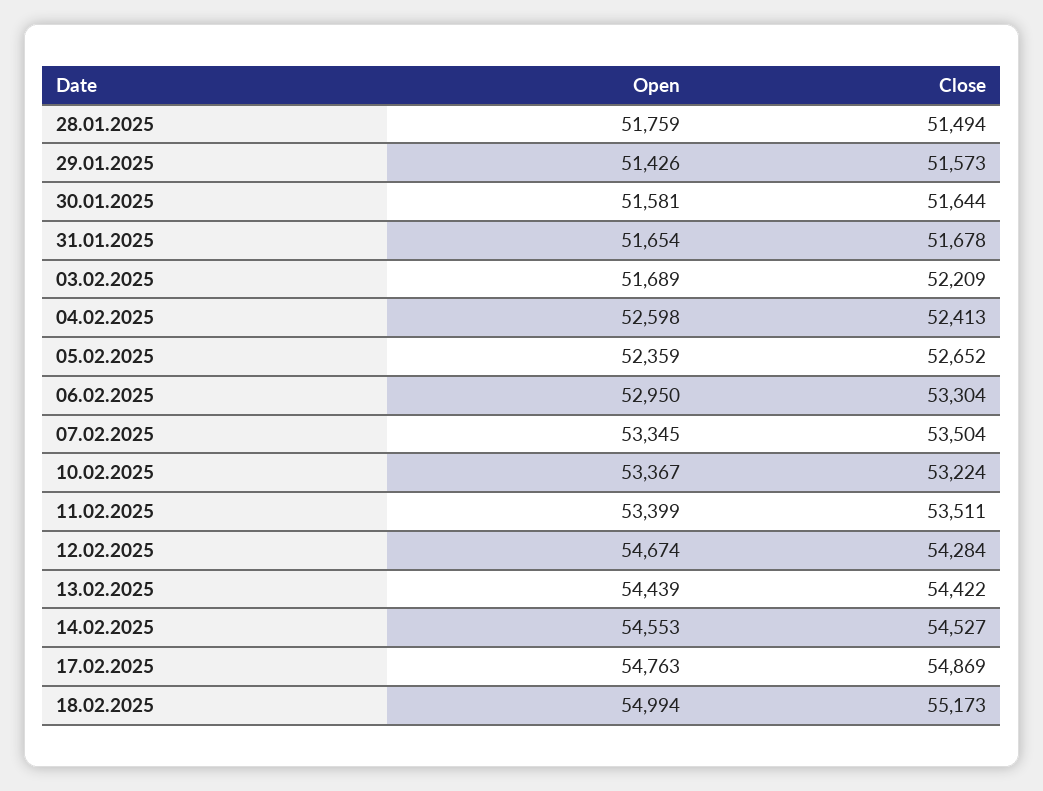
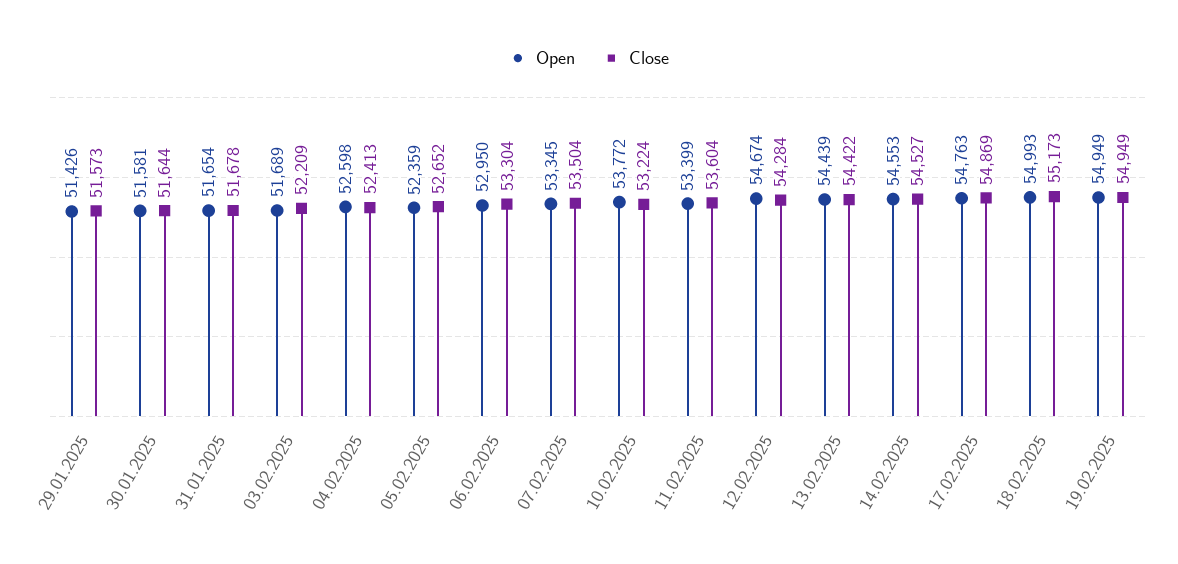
Open, 28.01.2025: 51759 -> none
Close, 28.01.2025: 51494 -> none
Open, 10.02.2025: 53367 -> 53772
Close, 11.02.2025: 53511 -> 53604
Open, 18.02.2025: 54994 -> 54993
Open, 19.02.2025: none -> 54949
Close, 19.02.2025: none -> 54949

